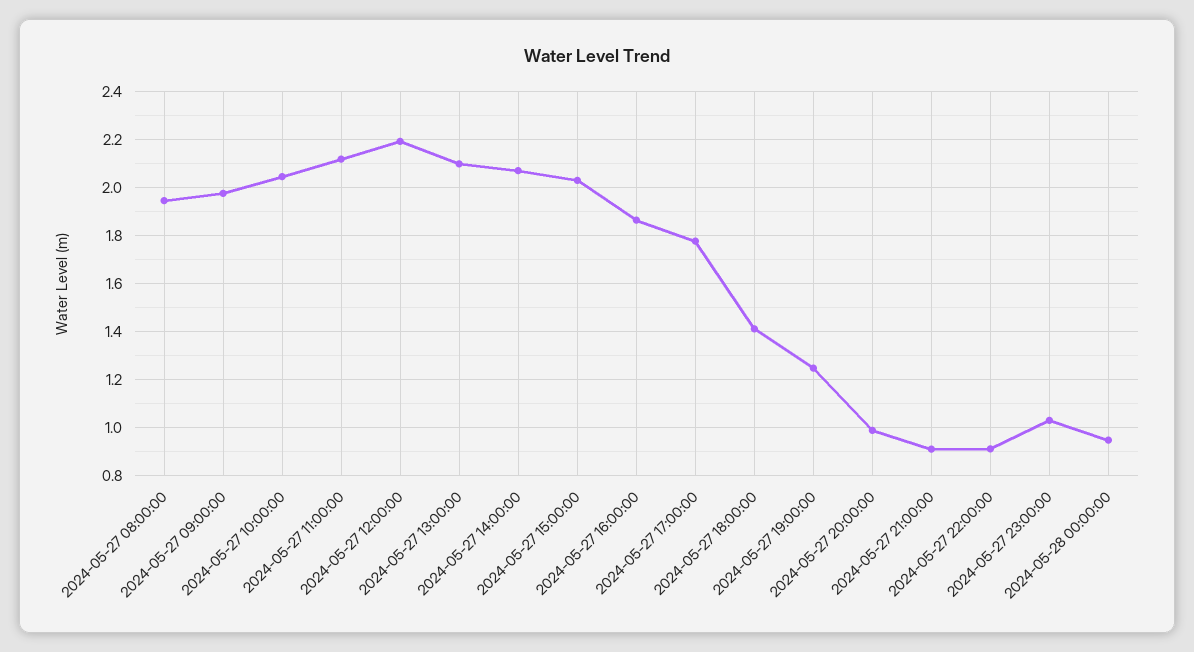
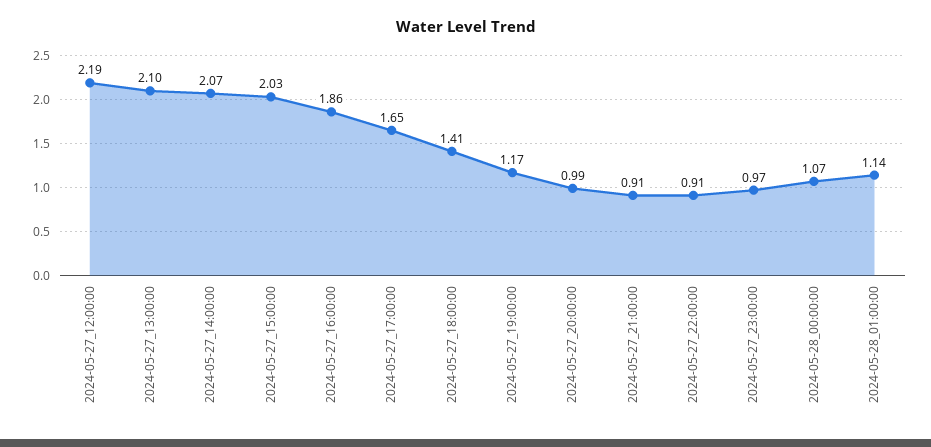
2024-05-27 08:00:00: 1.95 -> none
2024-05-27 09:00:00: 1.975 -> none
2024-05-27 10:00:00: 2.05 -> none
2024-05-27 11:00:00: 2.125 -> none
2024-05-27 17:00:00: 1.775 -> 1.65
2024-05-27 19:00:00: 1.25 -> 1.17
2024-05-27 23:00:00: 1.025 -> 0.97
2024-05-28 00:00:00: 0.95 -> 1.07
2024-05-28_01:00:00: none -> 1.14

